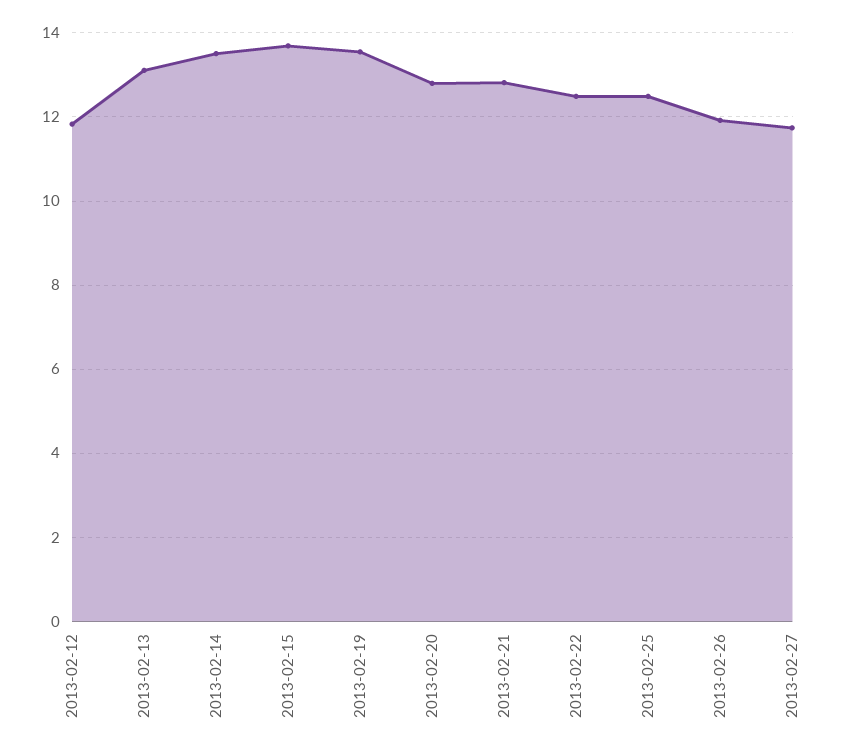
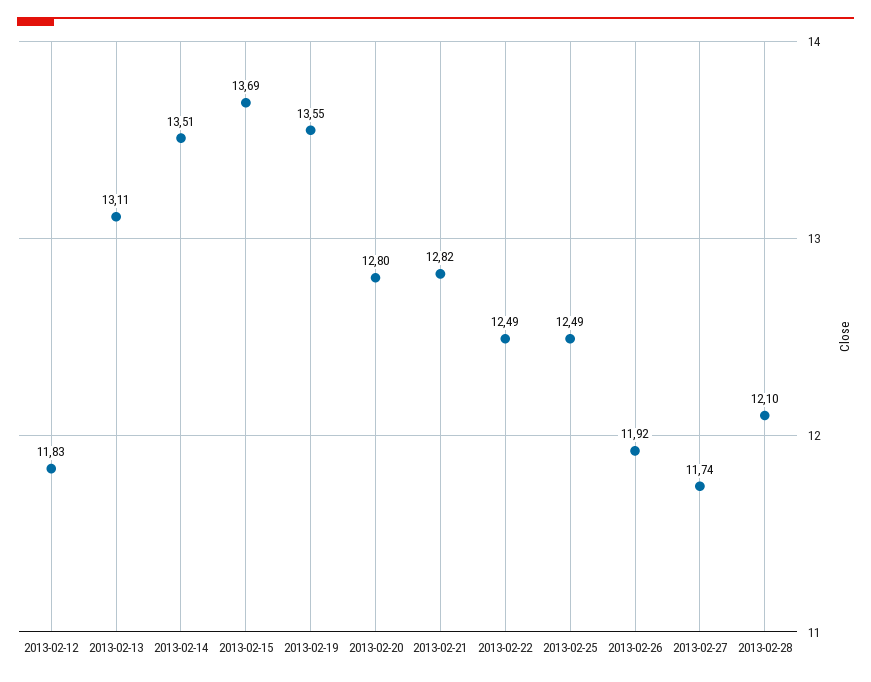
2013-02-28: none -> 12.1

